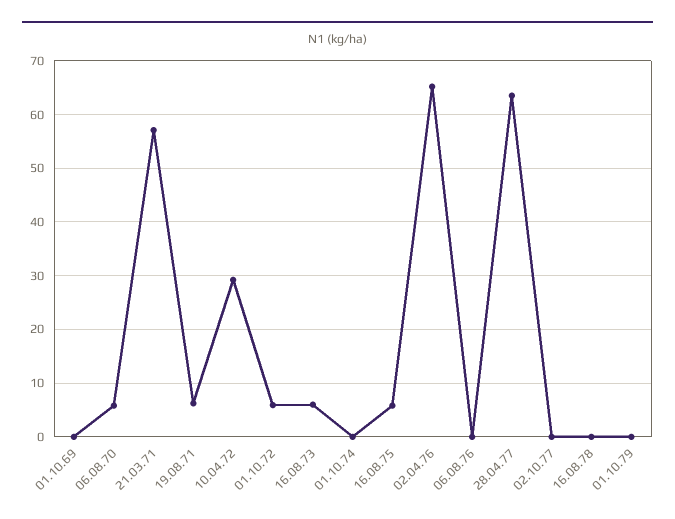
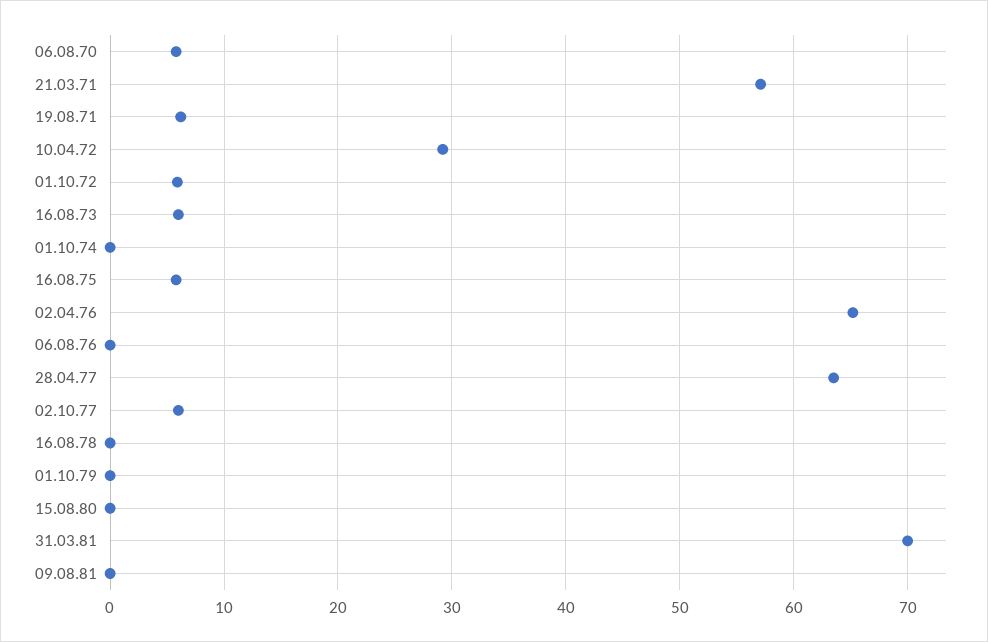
01.10.69: 0 -> none
02.10.77: 0 -> 6
15.08.80: none -> 0
31.03.81: none -> 70
09.08.81: none -> 0

